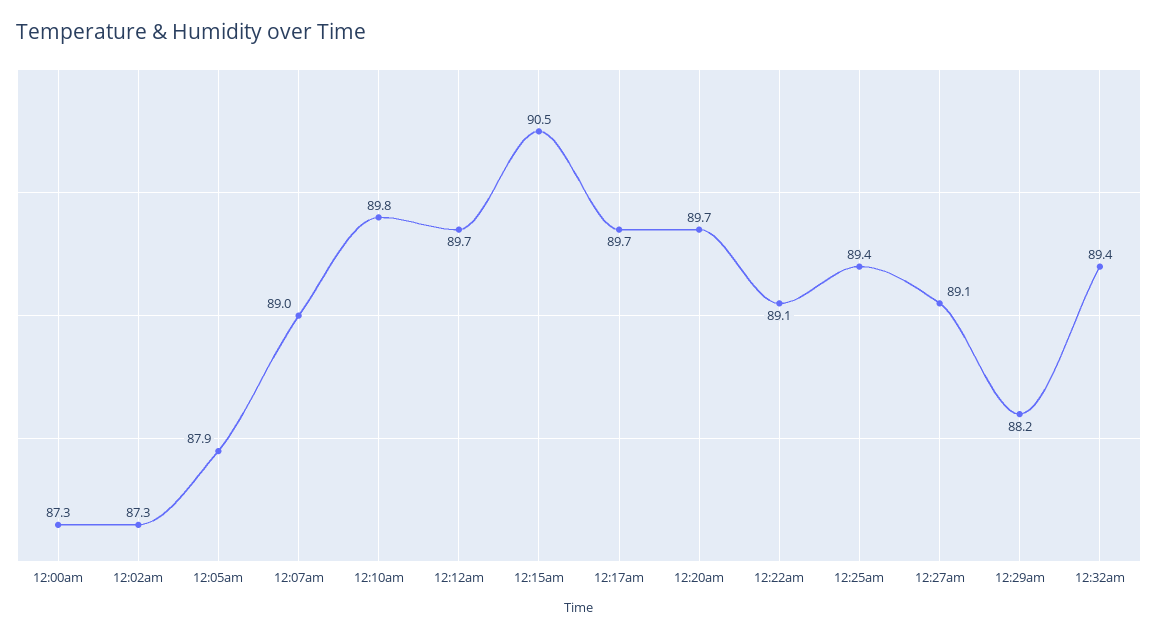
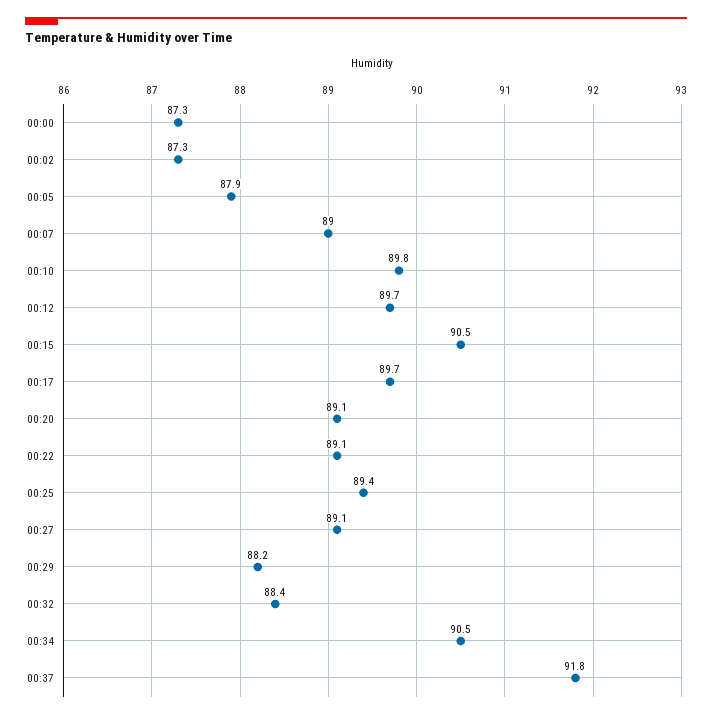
12:20am: 89.7 -> 89.1
12:32am: 89.4 -> 88.4
00:34: none -> 90.5
00:37: none -> 91.8

